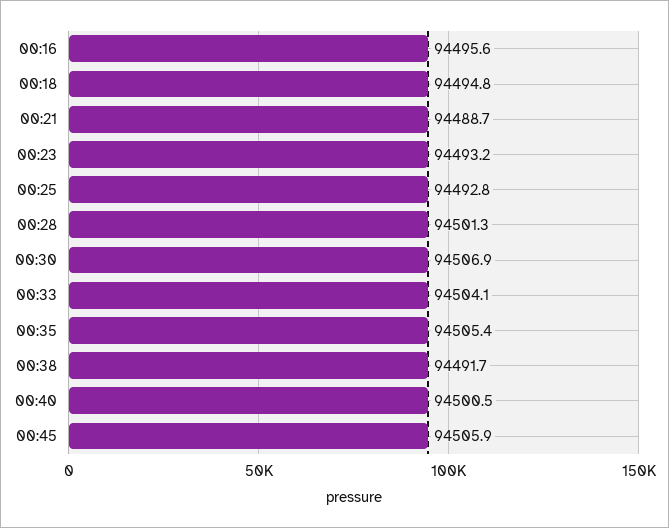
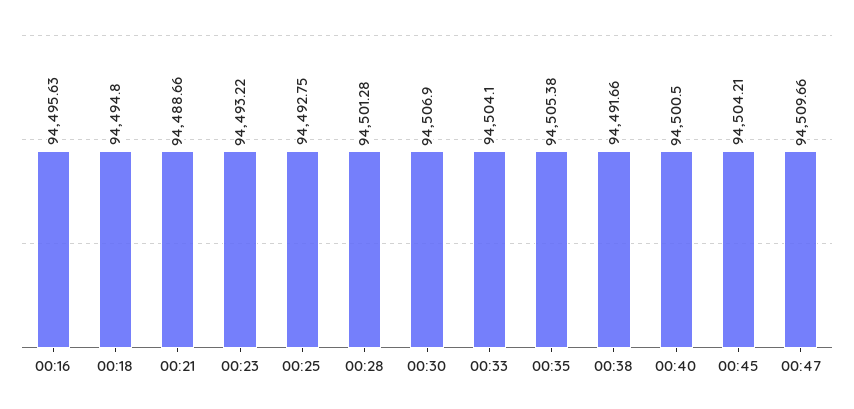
00:45: 94505.9 -> 94504.21
00:47: none -> 94509.66

